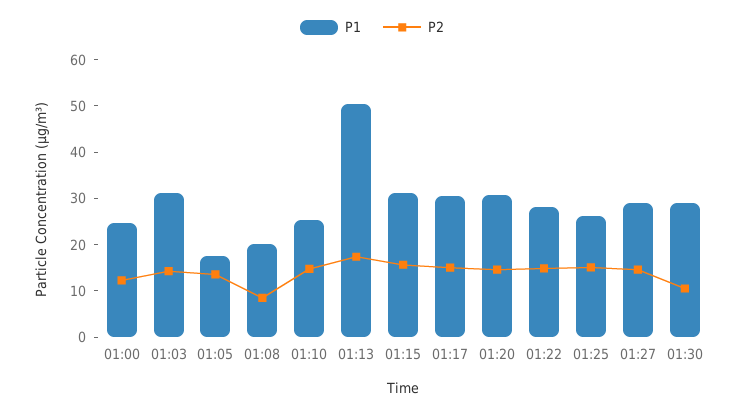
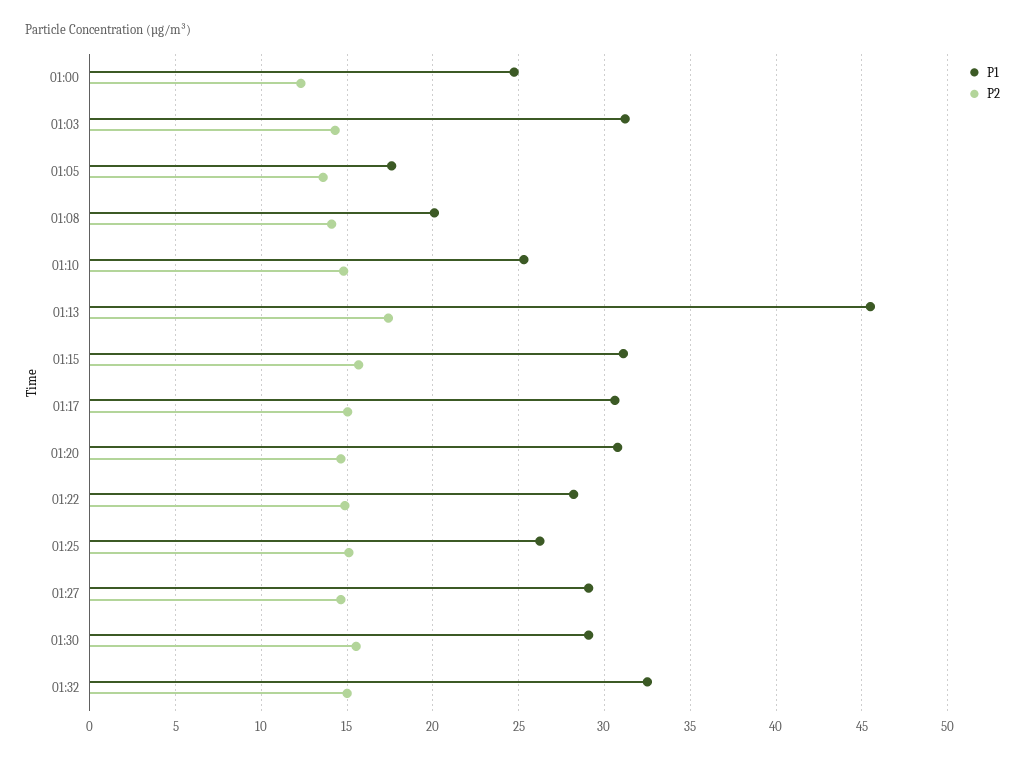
P2, 01:08: 8 -> 14
P1, 01:13: 50 -> 45.5
P2, 01:30: 10 -> 15.5
P1, 01:32: none -> 32.5
P2, 01:32: none -> 15

